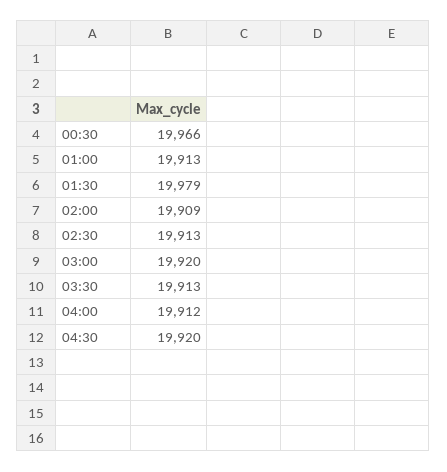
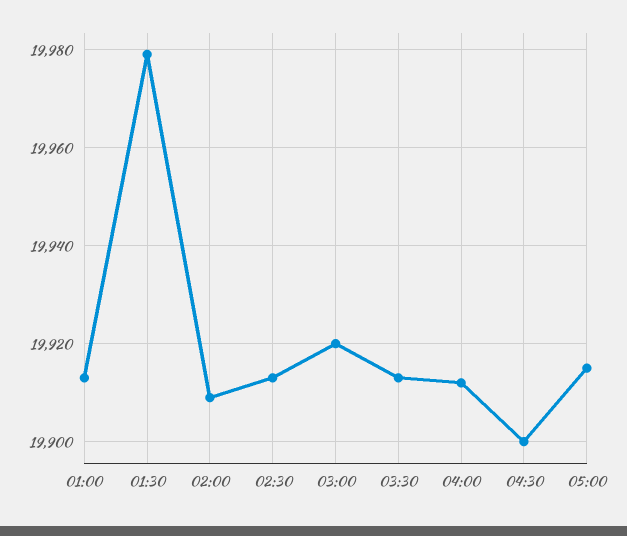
00:30: 19966 -> none
04:30: 19920 -> 19900
05:00: none -> 19915

